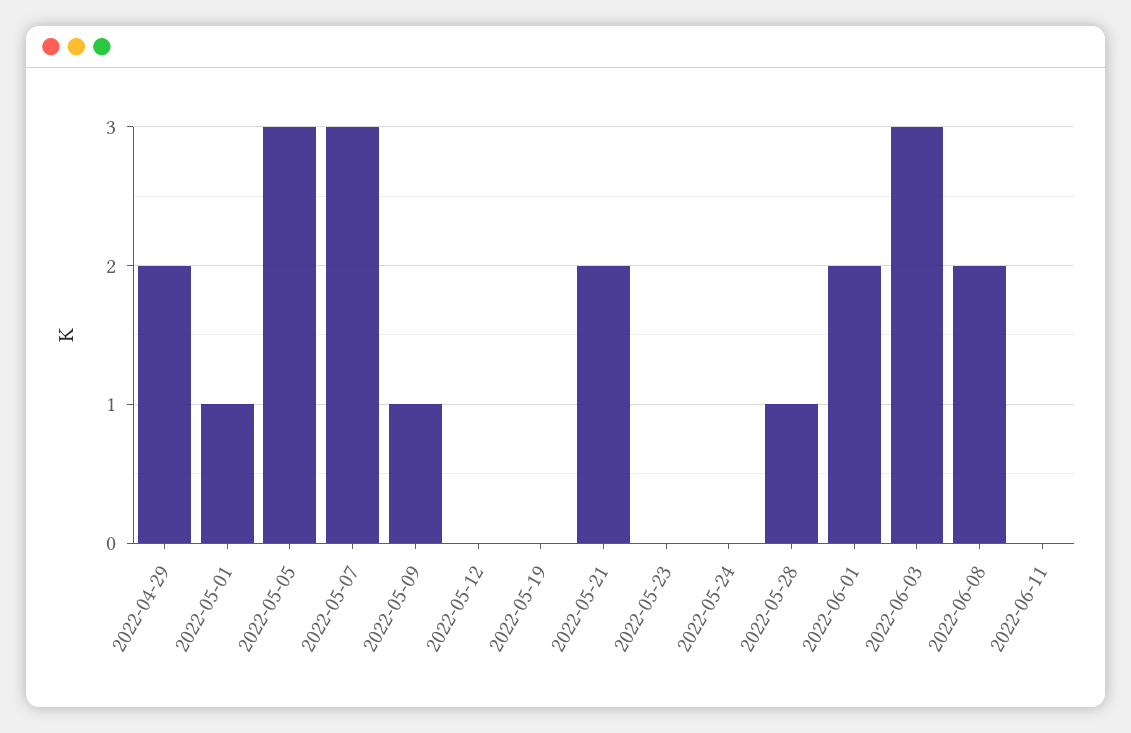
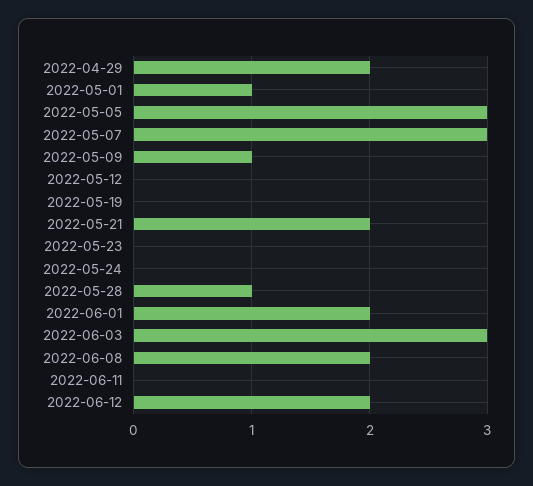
2022-06-12: none -> 2

